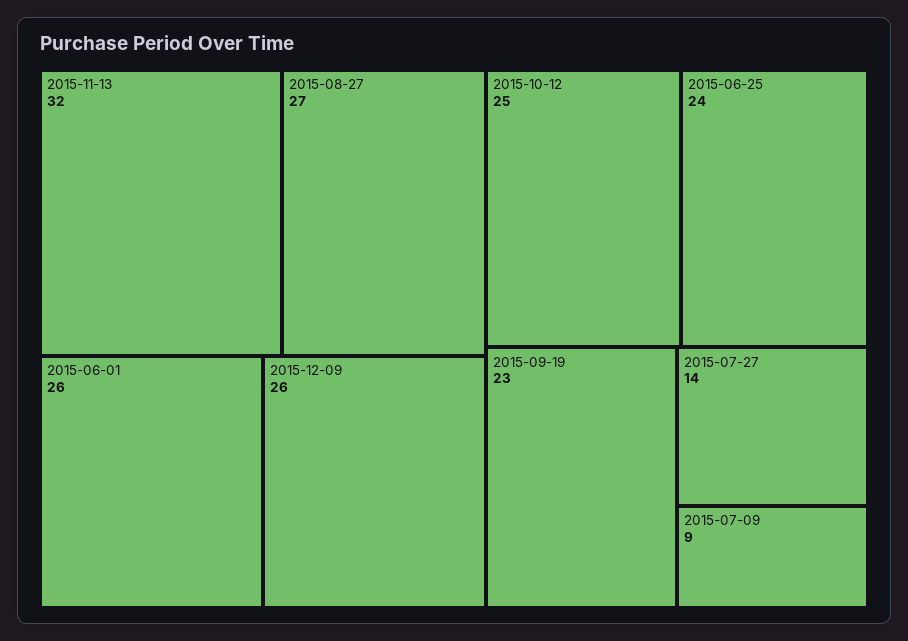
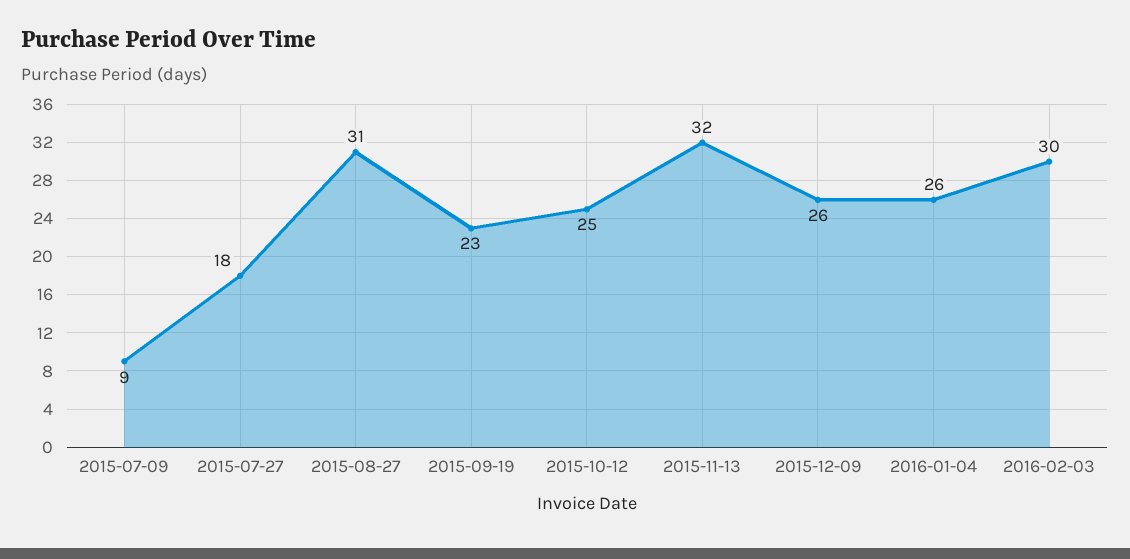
2015-08-27: 27 -> 31
2015-06-01: 26 -> none
2015-06-25: 24 -> none
2015-07-27: 14 -> 18
2016-01-04: none -> 26
2016-02-03: none -> 30

